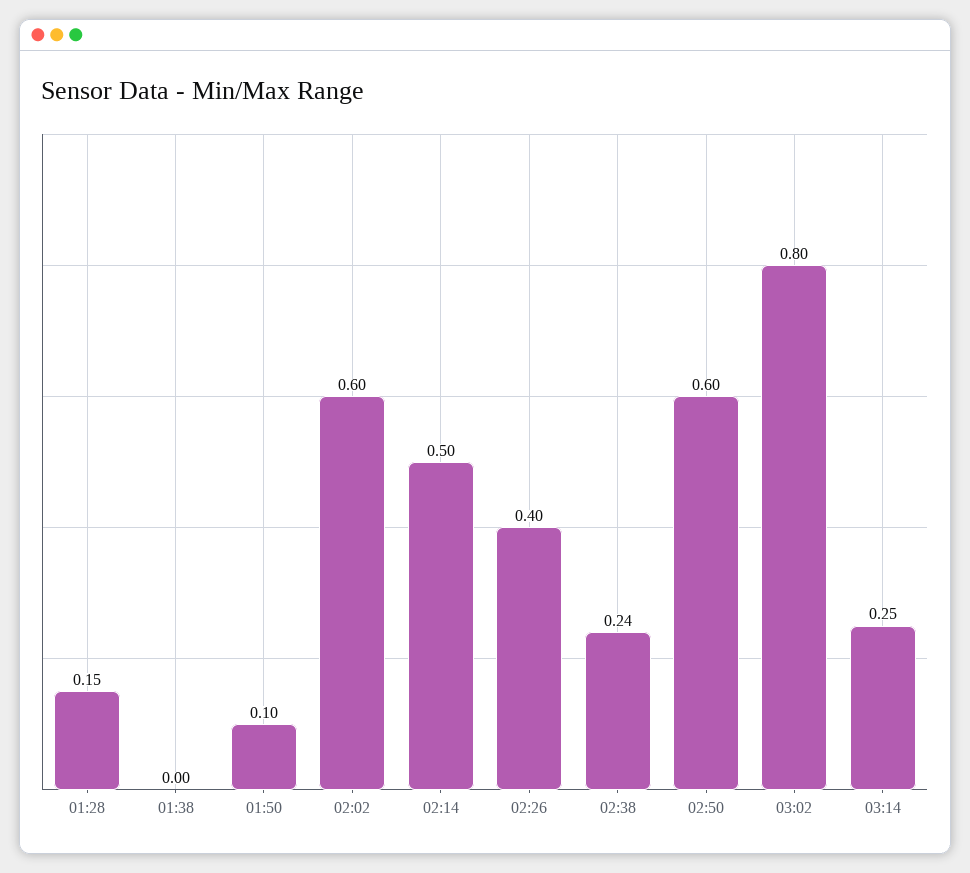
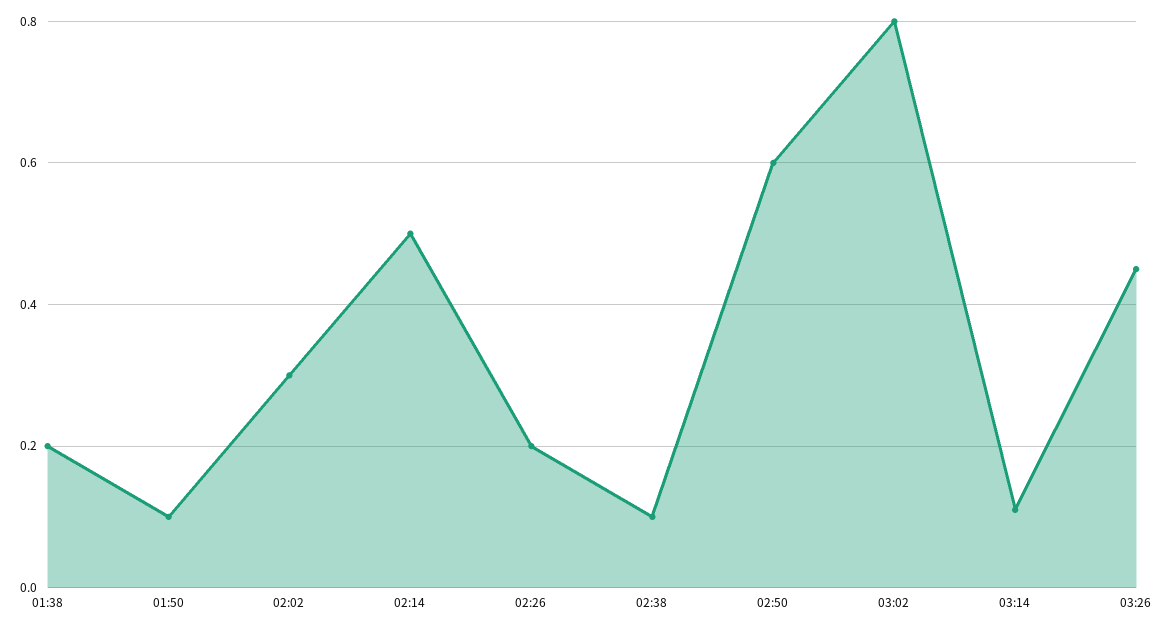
01:28: 0.15 -> none
01:38: 0 -> 0.2
02:02: 0.6 -> 0.3
02:26: 0.4 -> 0.2
02:38: 0.24 -> 0.1
03:14: 0.25 -> 0.1
03:26: none -> 0.45

